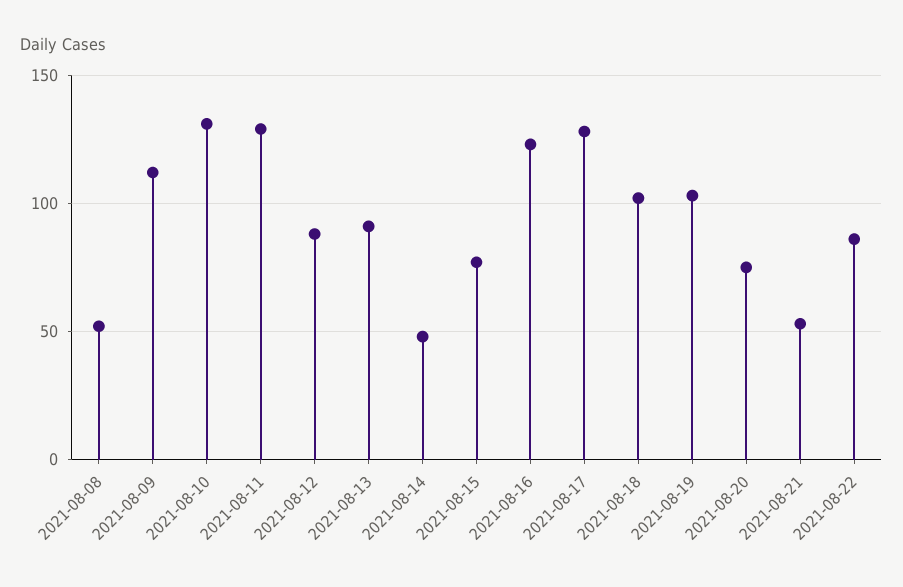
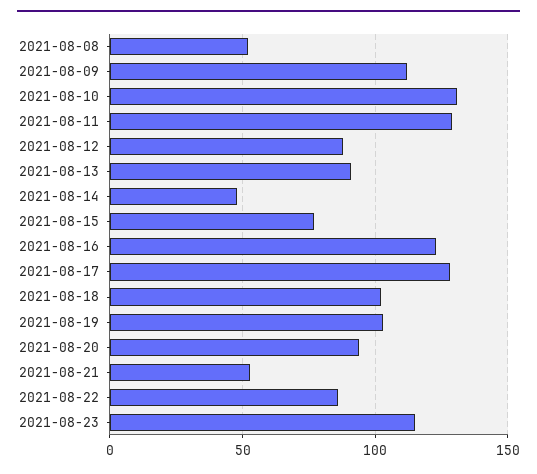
2021-08-20: 75 -> 95
2021-08-23: none -> 115

